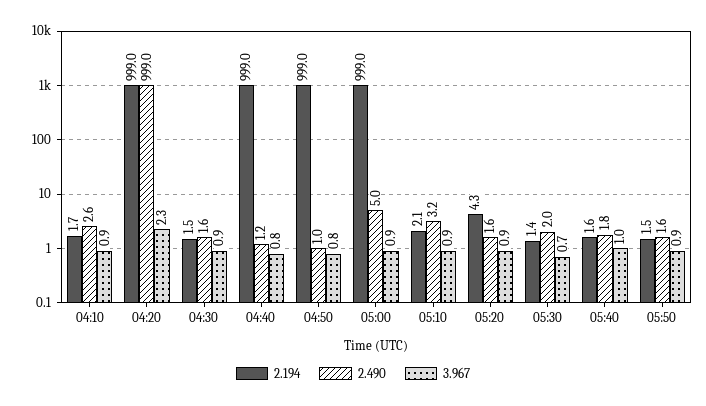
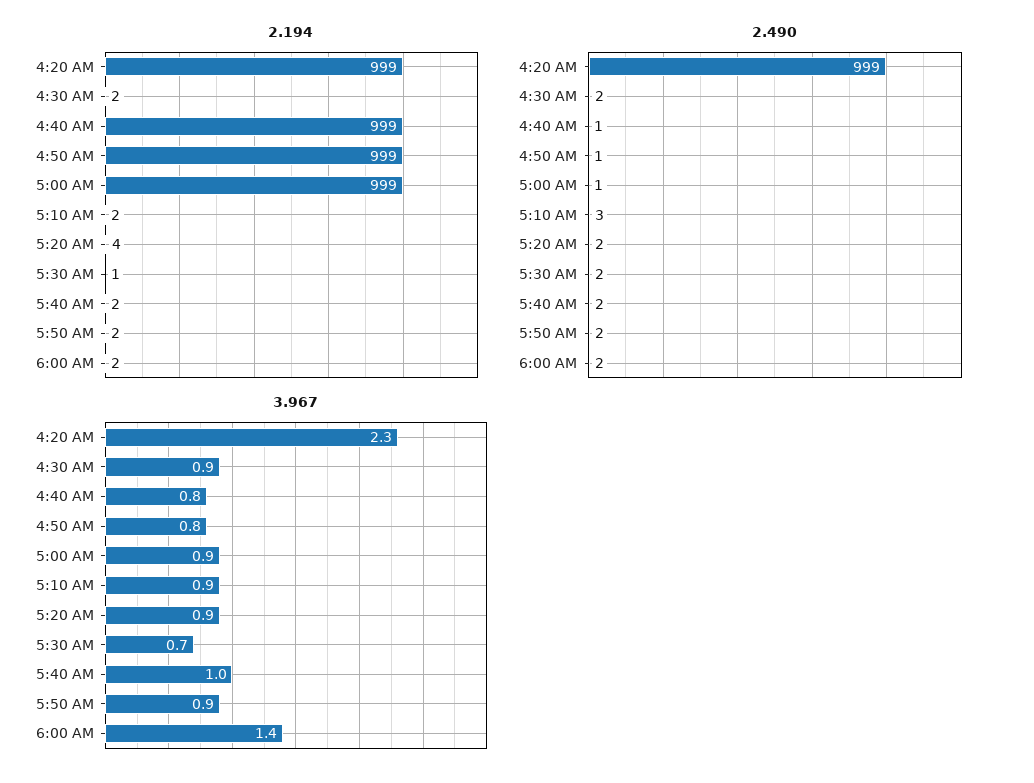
2.194, 04:10: 1.7 -> none
2.490, 04:10: 2.6 -> none
3.967, 04:10: 0.9 -> none
2.490, 05:00: 5 -> 1
2.194, 6:00 AM: none -> 2
2.490, 6:00 AM: none -> 2
3.967, 6:00 AM: none -> 1.4

